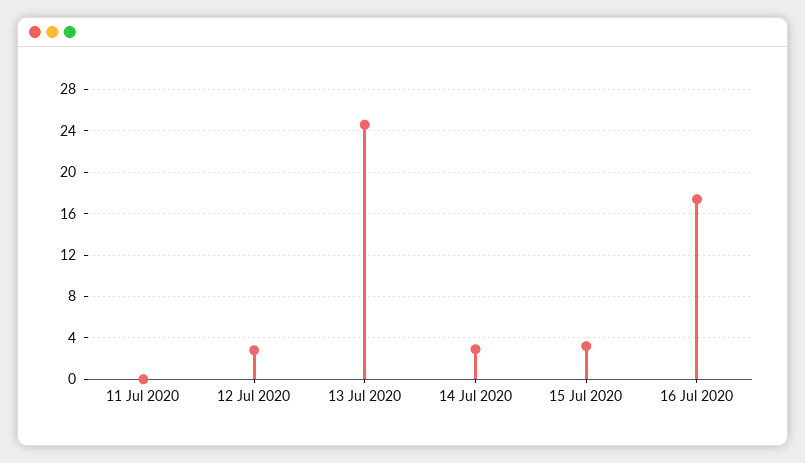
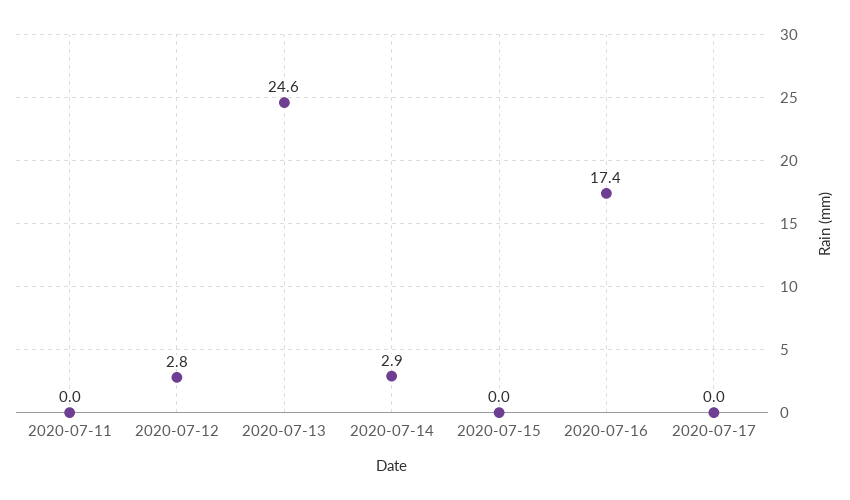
15 Jul 2020: 3 -> 0
2020-07-17: none -> 0

